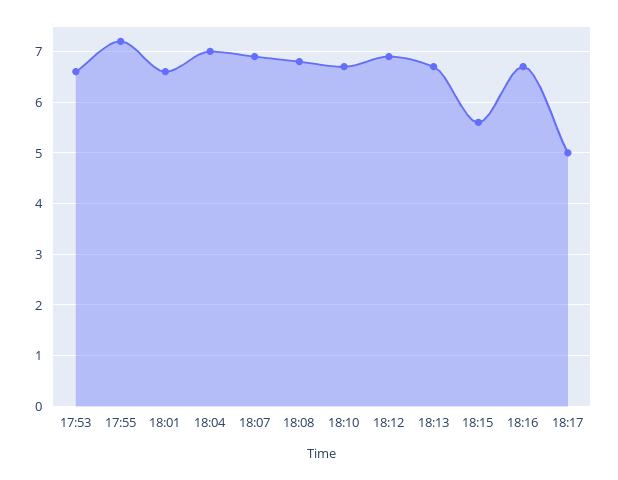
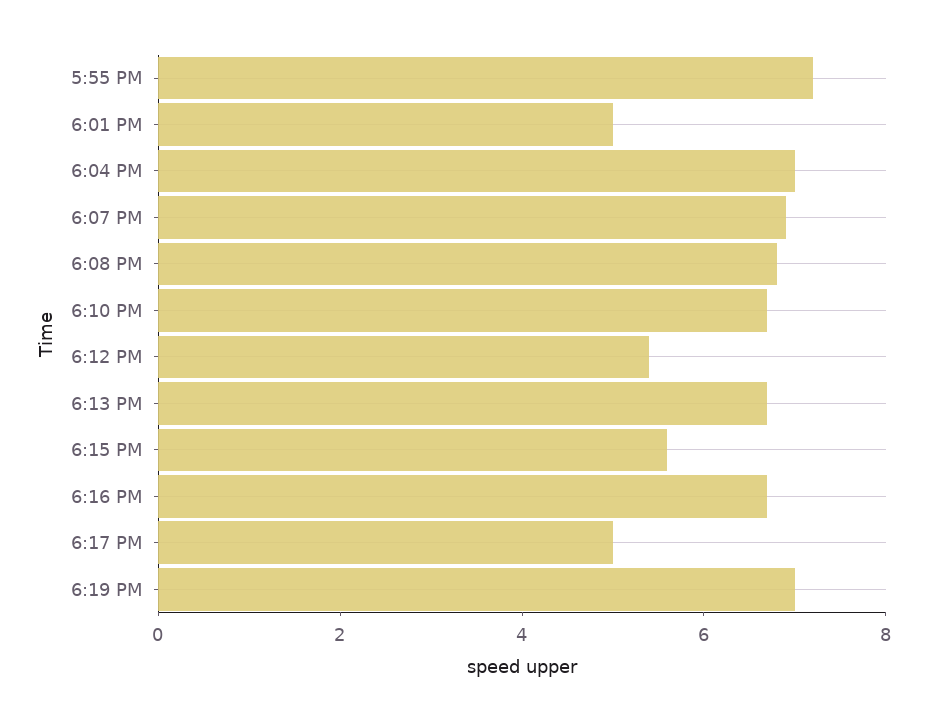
17:53: 6.5 -> none
18:01: 6.5 -> 5
18:12: 7 -> 5.5
6:19 PM: none -> 7

